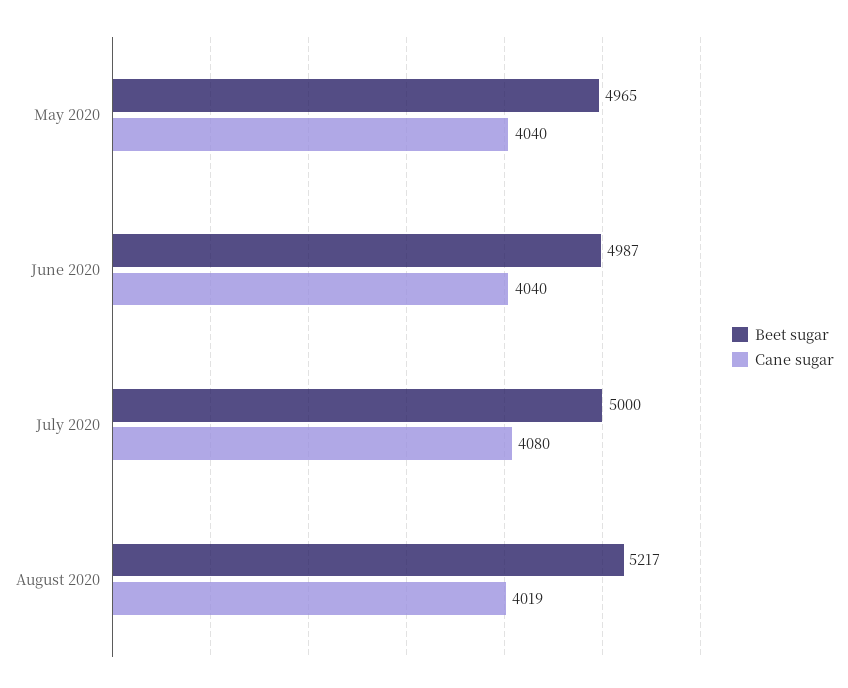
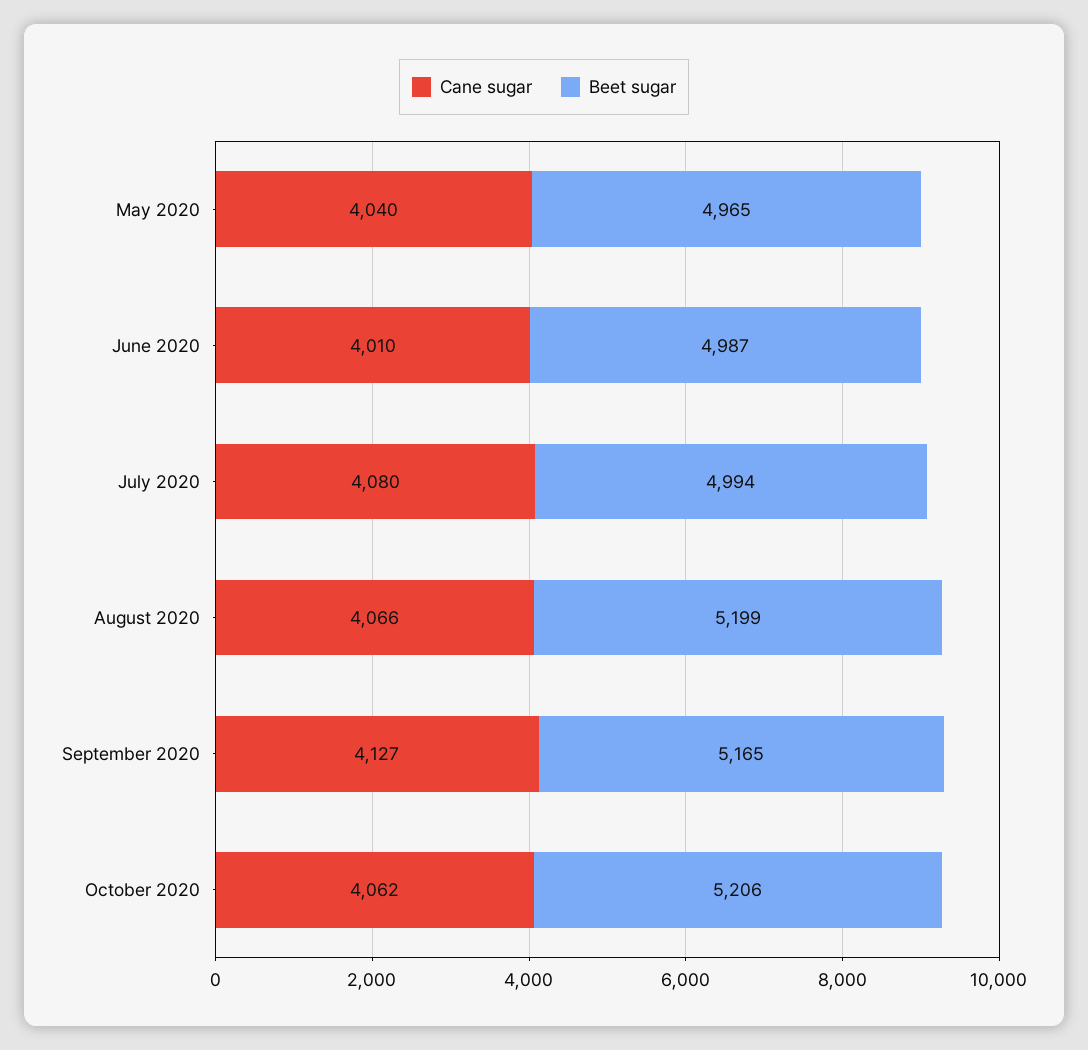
Cane sugar, June 2020: 4040 -> 4010
Beet sugar, July 2020: 5000 -> 4994
Beet sugar, August 2020: 5217 -> 5199
Cane sugar, August 2020: 4019 -> 4066
Cane sugar, September 2020: none -> 4127
Beet sugar, September 2020: none -> 5165
Cane sugar, October 2020: none -> 4062
Beet sugar, October 2020: none -> 5206

